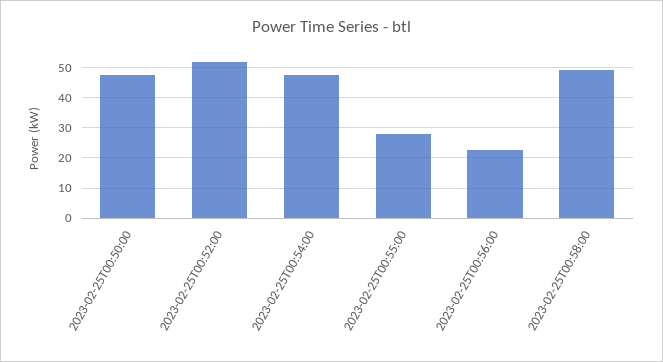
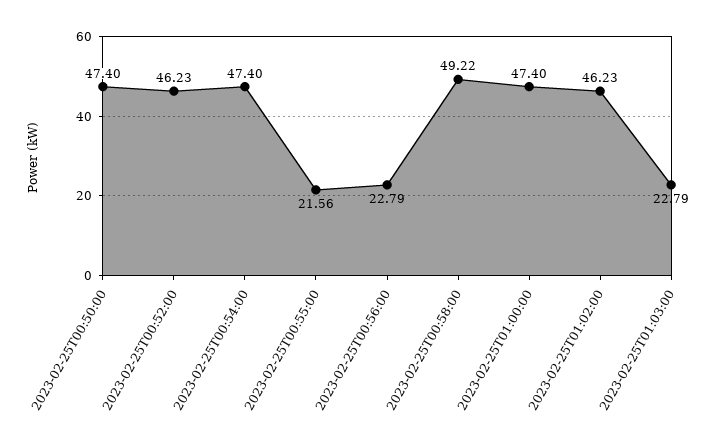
2023-02-25T00:52:00: 52 -> 46.23
2023-02-25T00:55:00: 28 -> 21.56
2023-02-25T01:00:00: none -> 47.4
2023-02-25T01:02:00: none -> 46.23
2023-02-25T01:03:00: none -> 22.79

